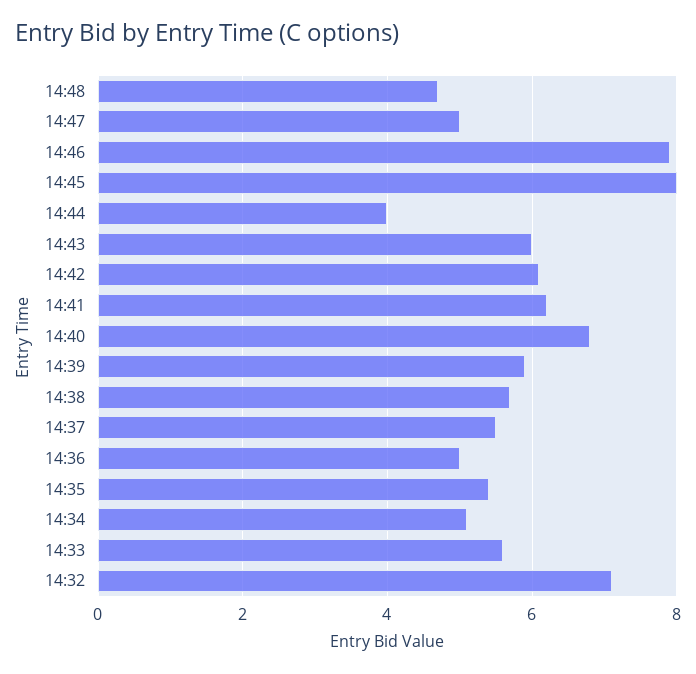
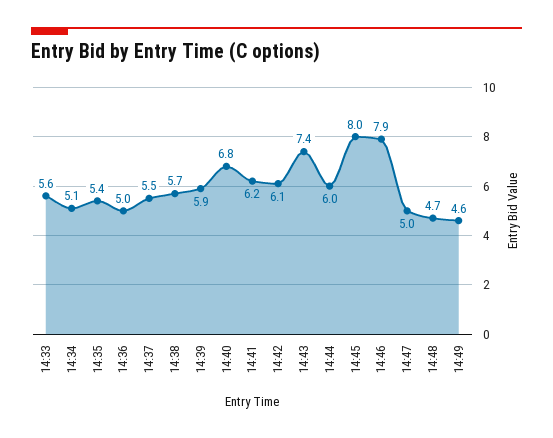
14:44: 4 -> 6
14:43: 6 -> 7.4
14:32: 7 -> none
14:49: none -> 4.6

